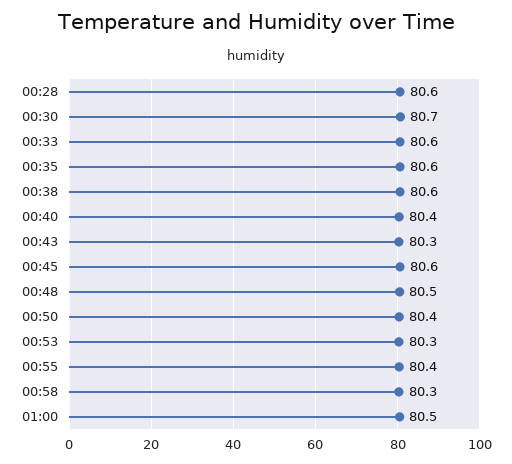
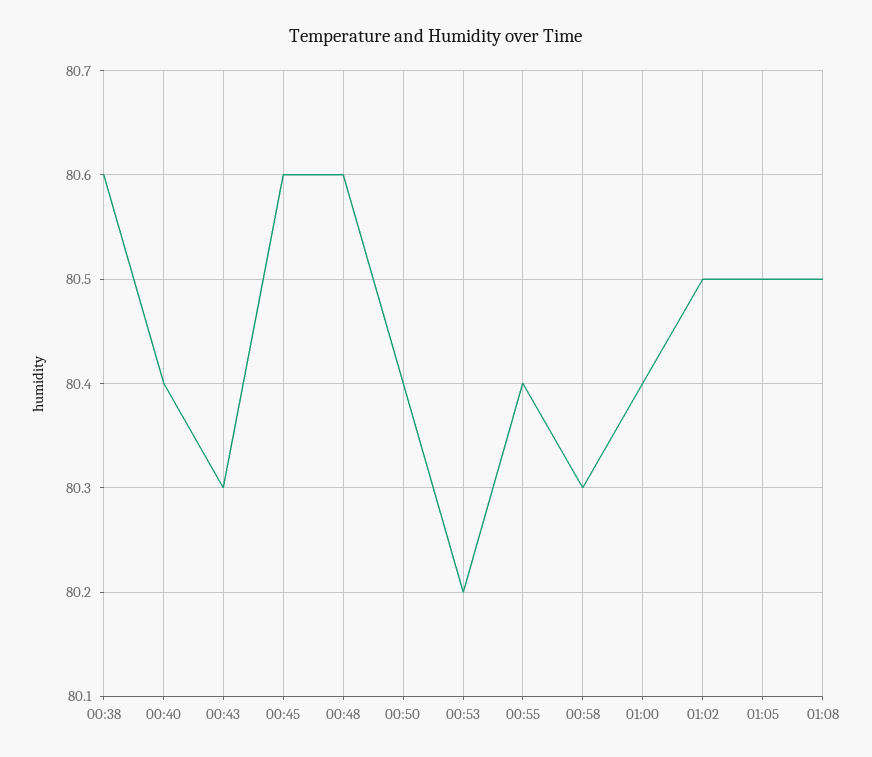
00:28: 80.6 -> none
00:30: 80.7 -> none
00:33: 80.6 -> none
00:35: 80.6 -> none
00:48: 80.5 -> 80.6
00:53: 80.3 -> 80.2
01:00: 80.5 -> 80.4
01:02: none -> 80.5
01:05: none -> 80.5
01:08: none -> 80.5

